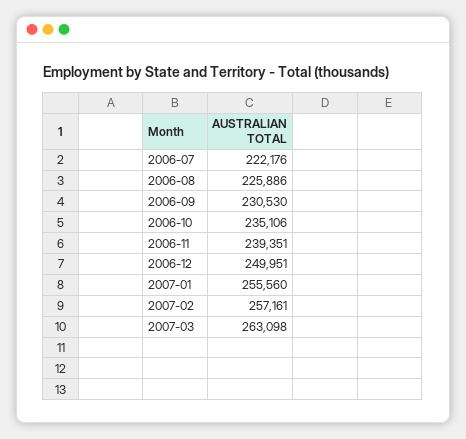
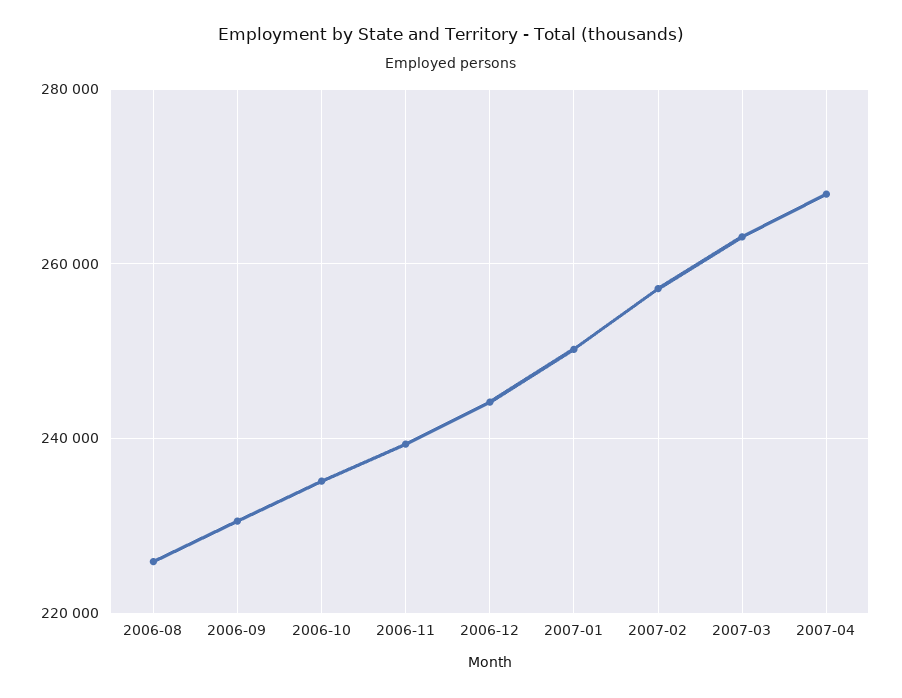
2006-07: 222176 -> none
2006-12: 249951 -> 244000
2007-01: 255560 -> 250000
2007-04: none -> 268000

